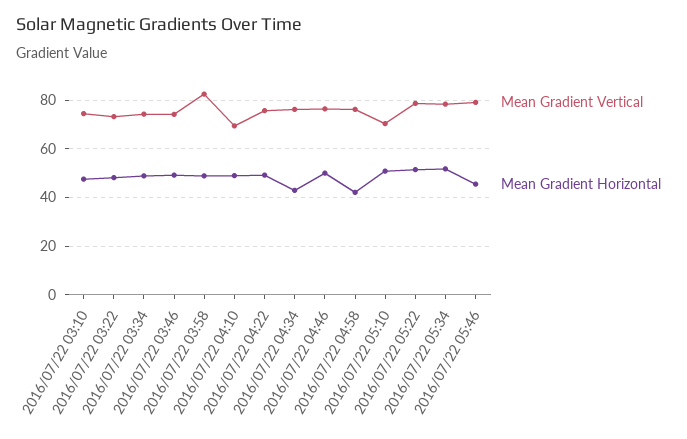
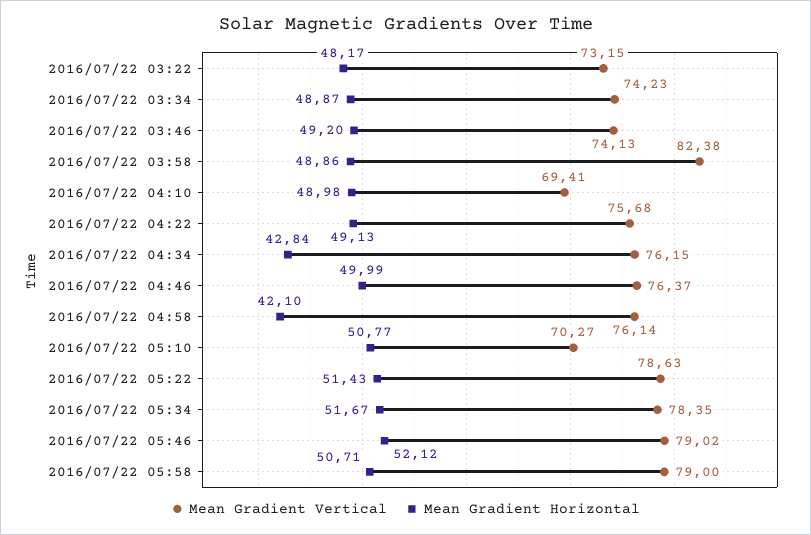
Mean Gradient Vertical, 2016/07/22 03:10: 75 -> none
Mean Gradient Horizontal, 2016/07/22 03:10: 47.5 -> none
Mean Gradient Horizontal, 2016/07/22 05:46: 45 -> 52.12
Mean Gradient Vertical, 2016/07/22 05:58: none -> 79
Mean Gradient Horizontal, 2016/07/22 05:58: none -> 50.71

